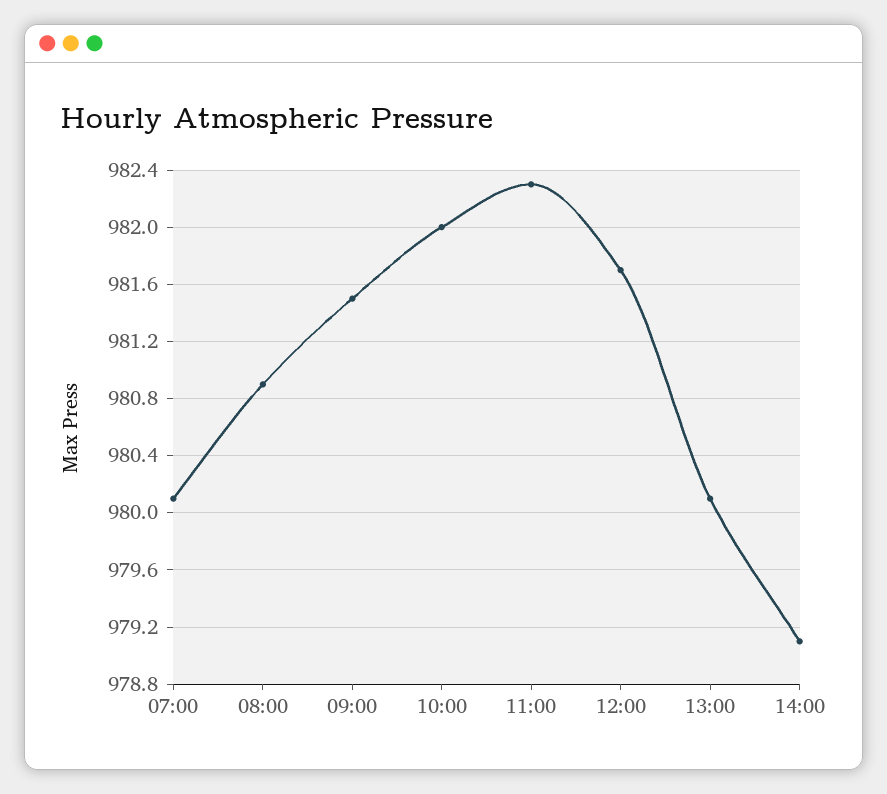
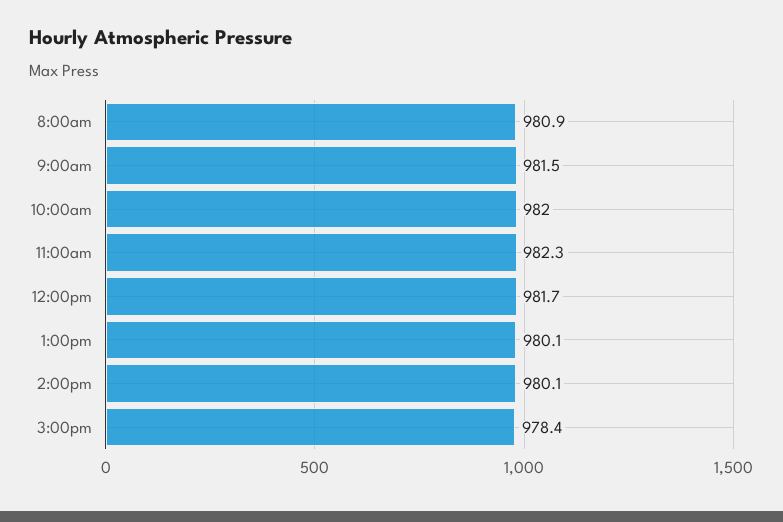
07:00: 980.1 -> none
14:00: 979.1 -> 980.1
3:00pm: none -> 978.4

